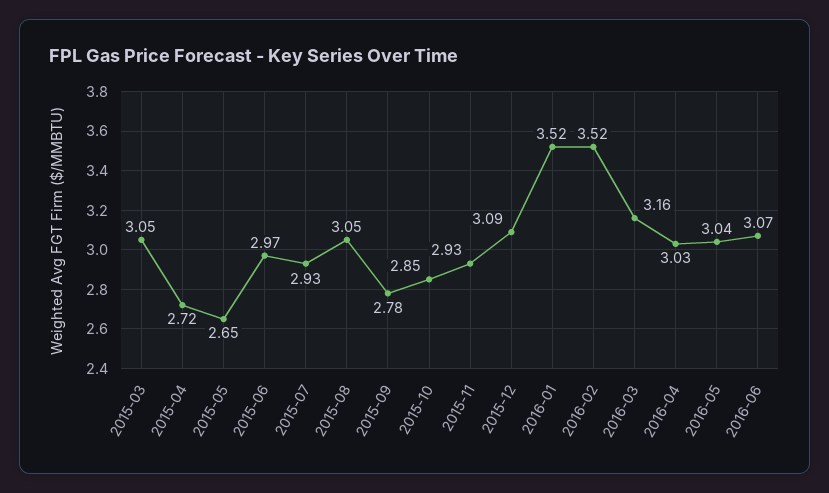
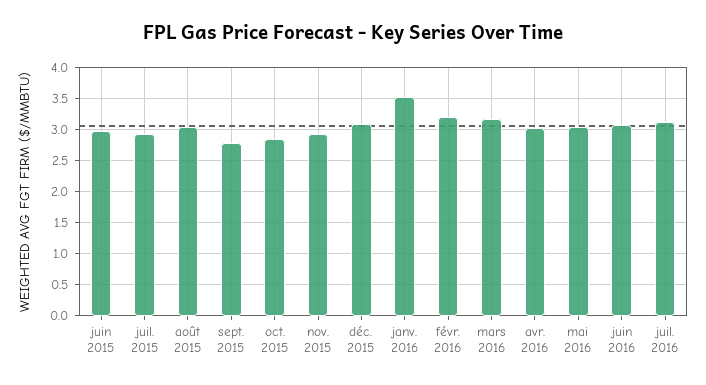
2015-03: 3.05 -> none
2015-04: 2.72 -> none
2015-05: 2.65 -> none
2016-02: 3.52 -> 3.2
juil. 2016: none -> 3.1

